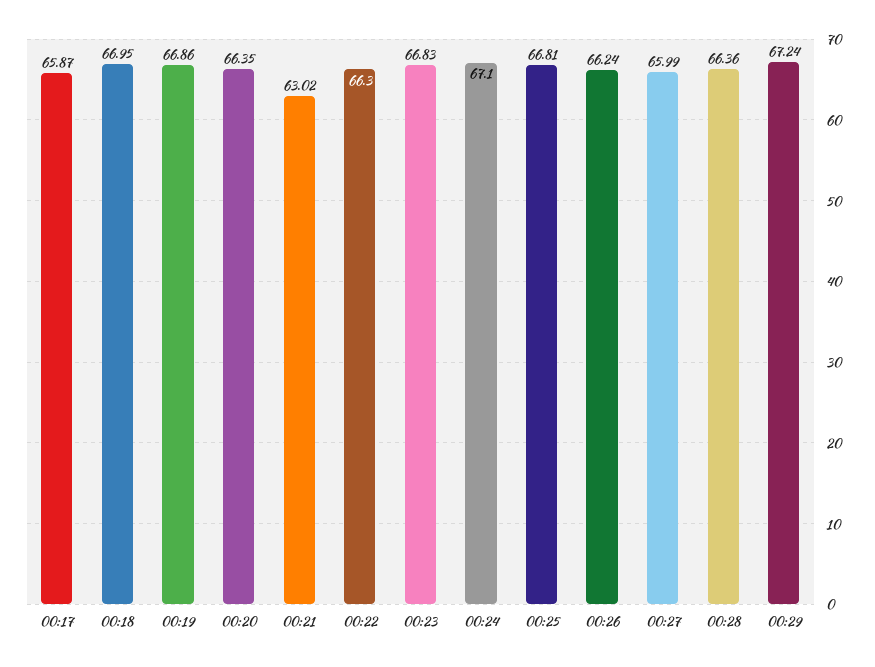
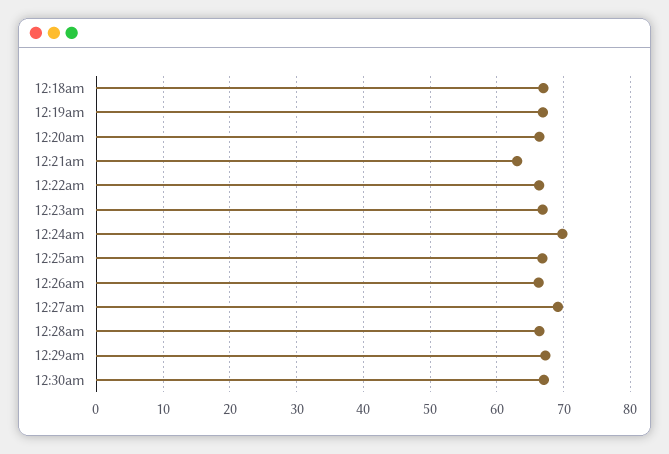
00:17: 65.87 -> none
00:24: 67.1 -> 70
00:27: 65.99 -> 69
12:30am: none -> 67

